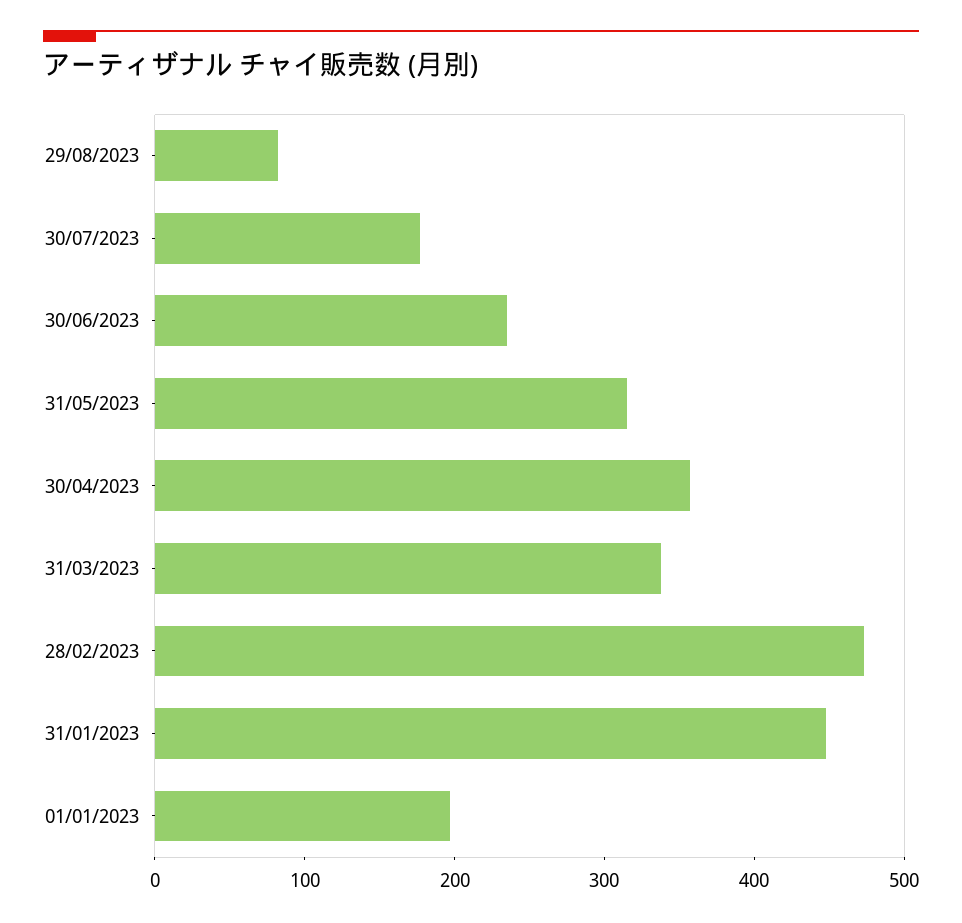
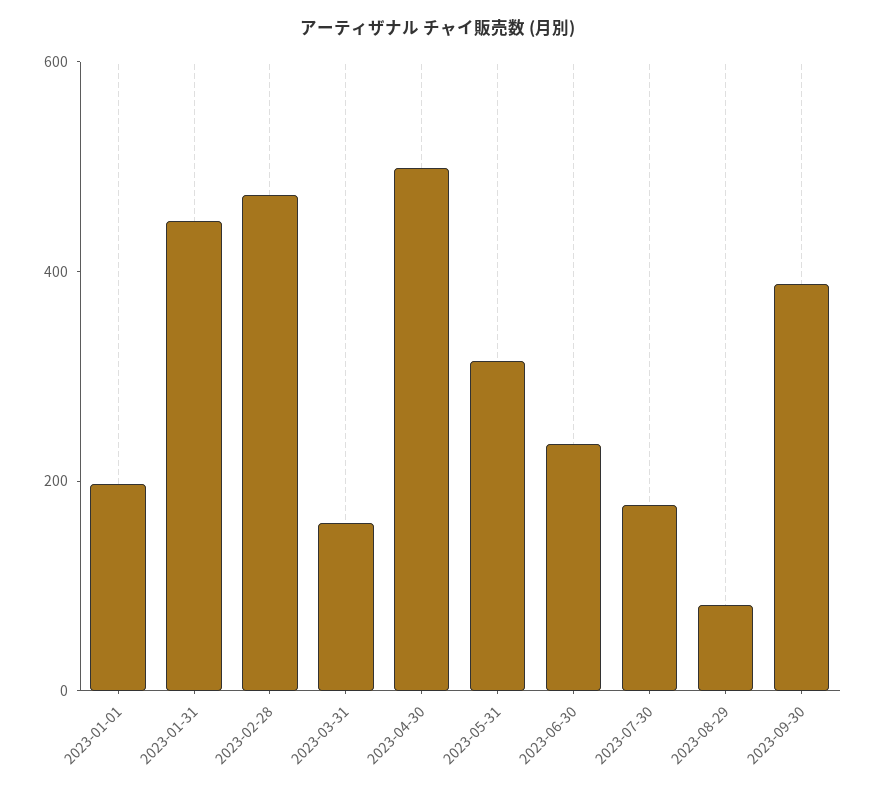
30/04/2023: 360 -> 500
31/03/2023: 340 -> 150
2023-09-30: none -> 400

